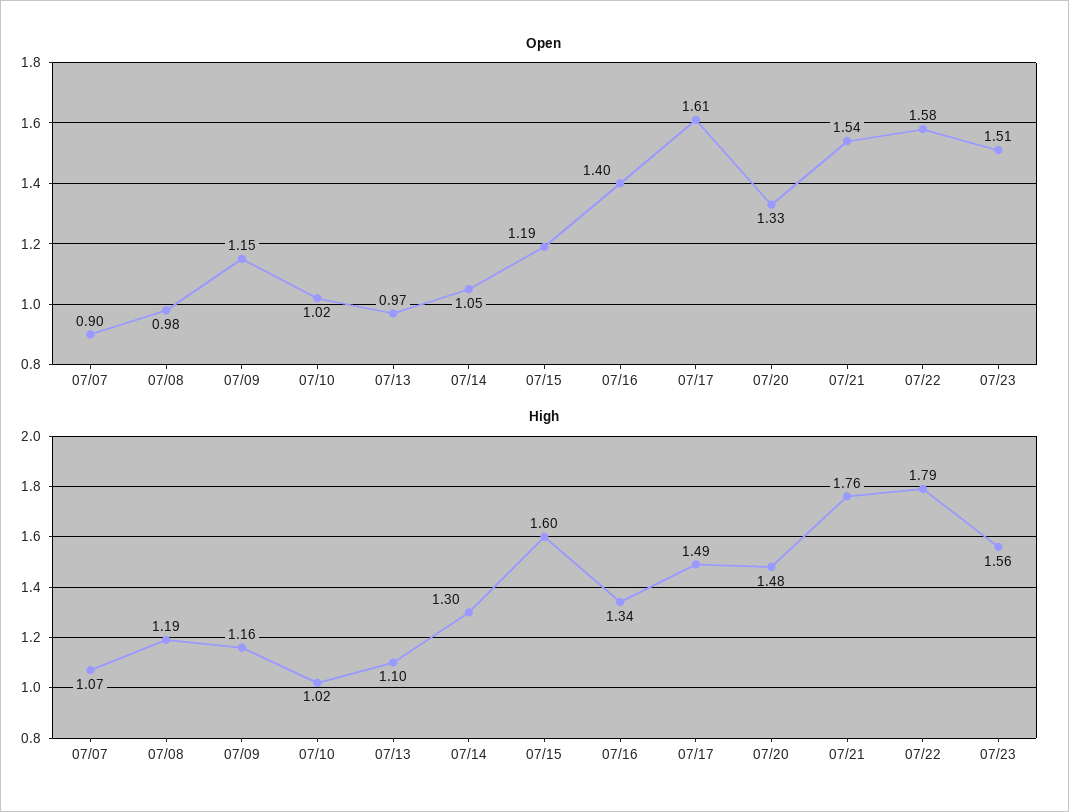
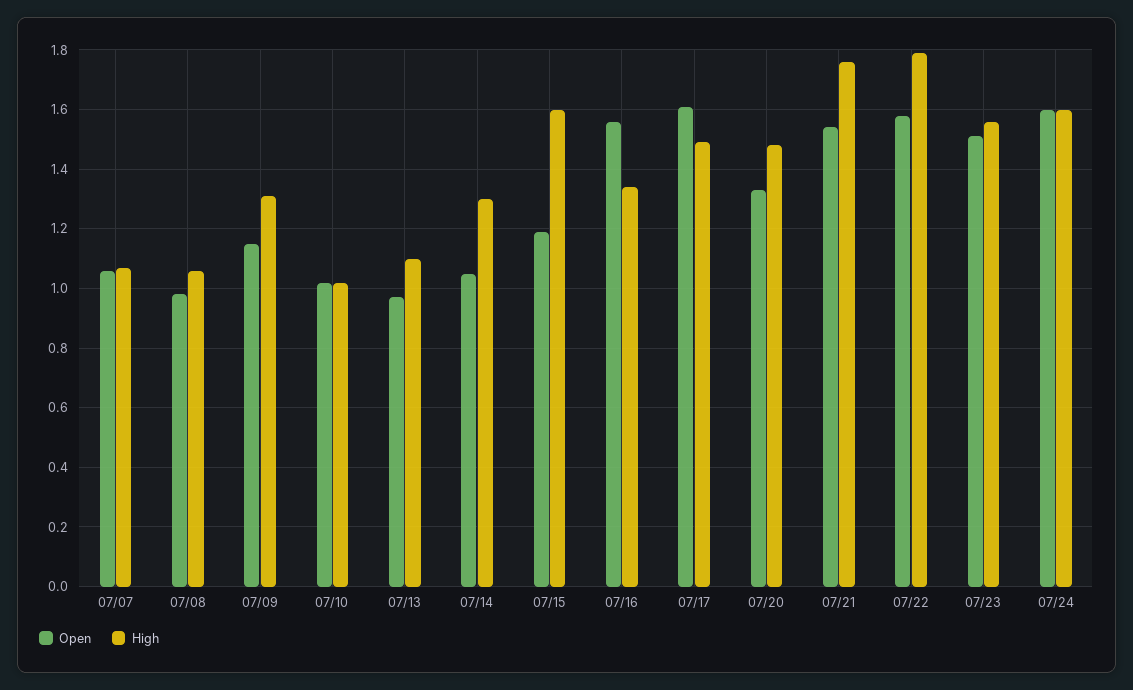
Open, 07/07: 0.9 -> 1.05
Open, 07/16: 1.4 -> 1.55
High, 07/08: 1.19 -> 1.05
High, 07/09: 1.16 -> 1.3
Open, 07/24: none -> 1.6
High, 07/24: none -> 1.6

